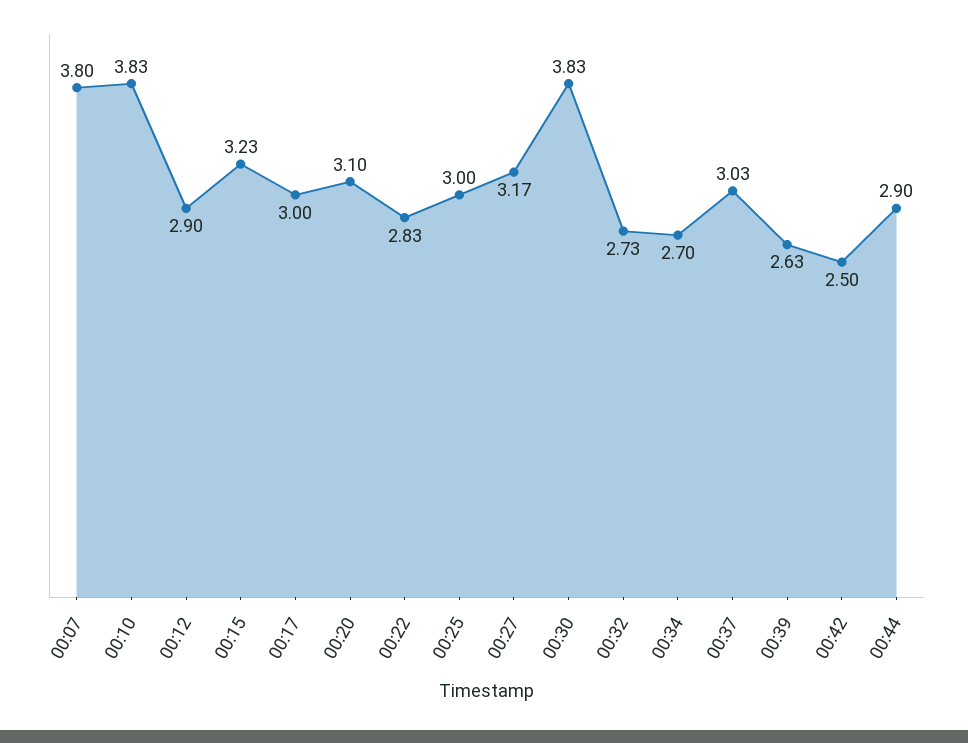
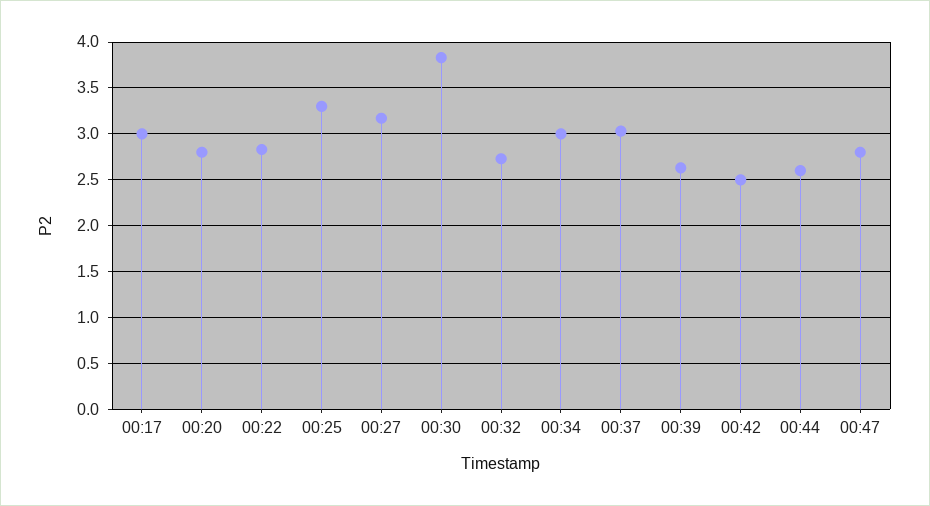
00:07: 3.8 -> none
00:10: 3.83 -> none
00:12: 2.9 -> none
00:15: 3.23 -> none
00:20: 3.1 -> 2.8
00:25: 3 -> 3.3
00:34: 2.7 -> 3
00:44: 2.9 -> 2.6
00:47: none -> 2.8

